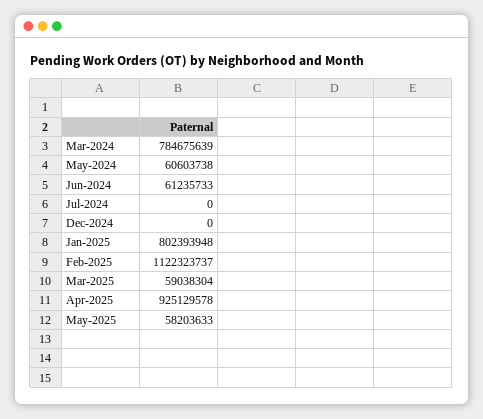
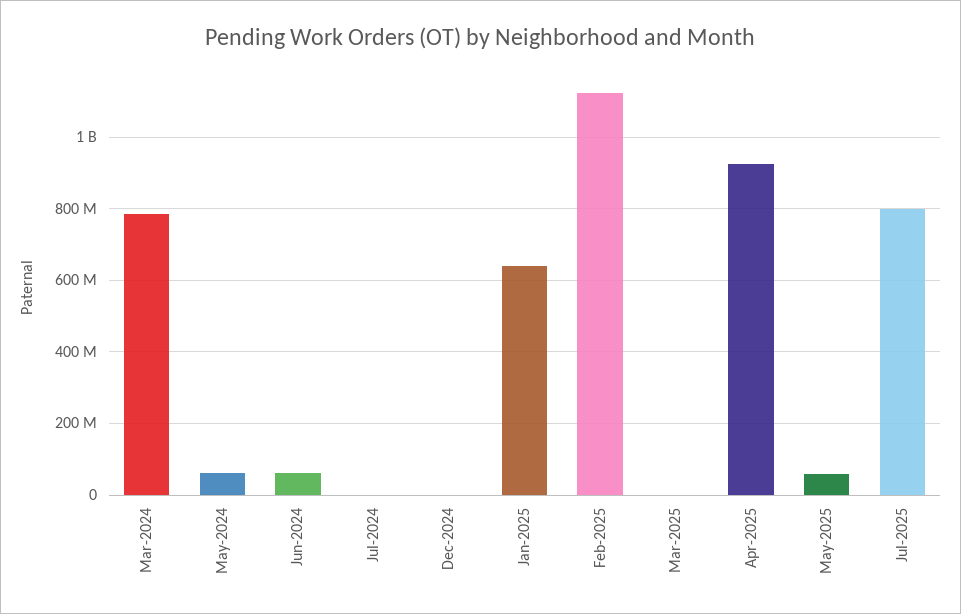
Jan-2025: 802393948 -> 640000000
Mar-2025: 59038304 -> 0
Jul-2025: none -> 800000000

